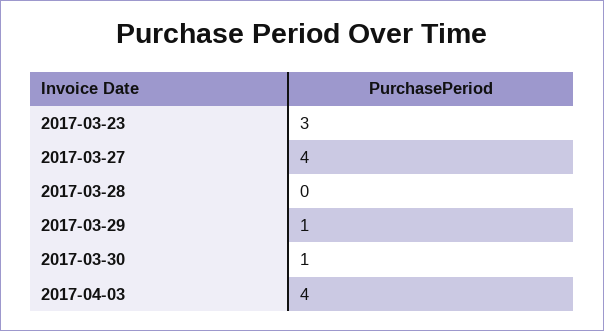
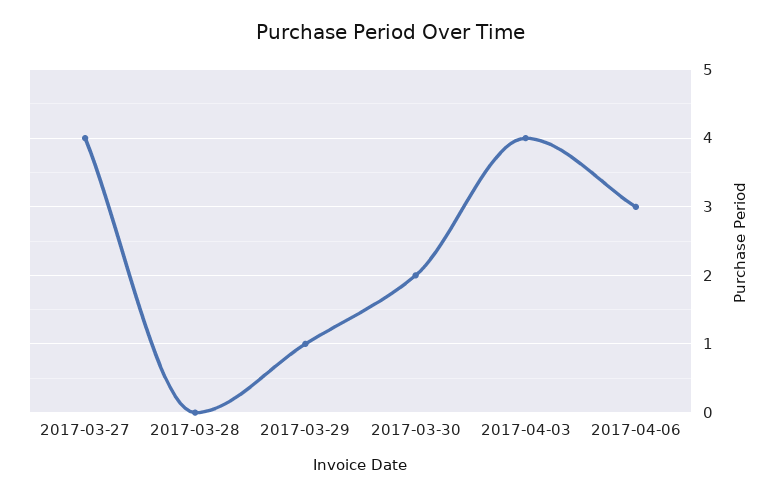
2017-03-23: 3 -> none
2017-03-30: 1 -> 2
2017-04-06: none -> 3

